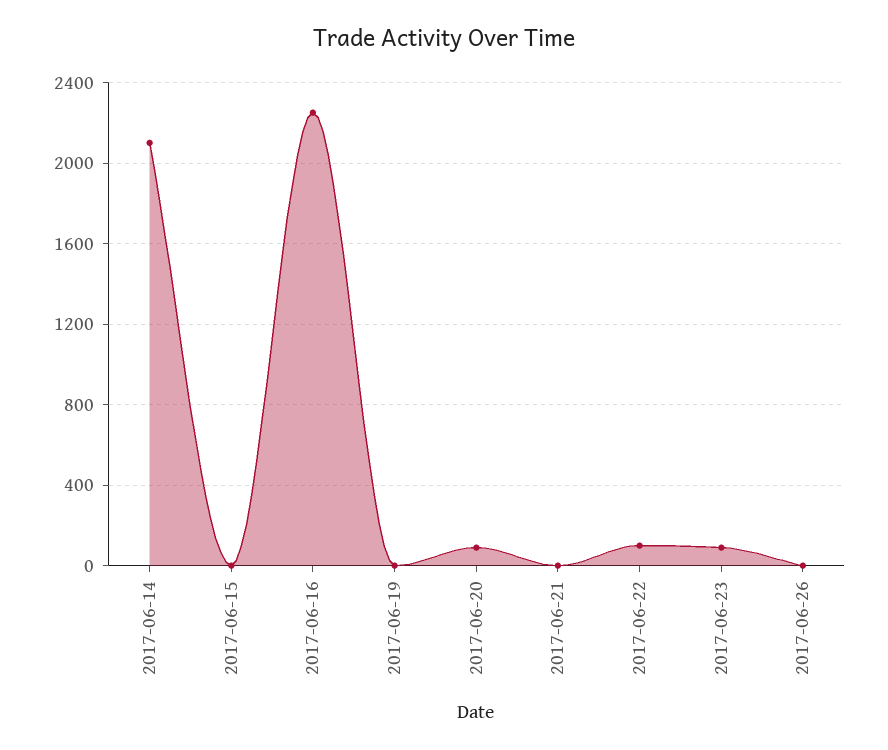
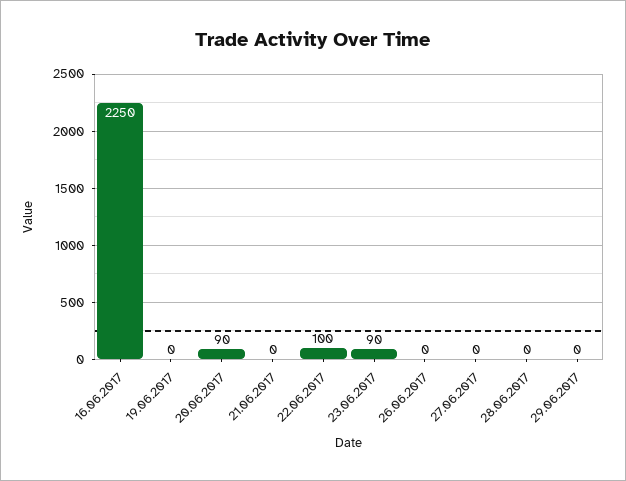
2017-06-14: 2100 -> none
2017-06-15: 0 -> none
27.06.2017: none -> 0
28.06.2017: none -> 0
29.06.2017: none -> 0

